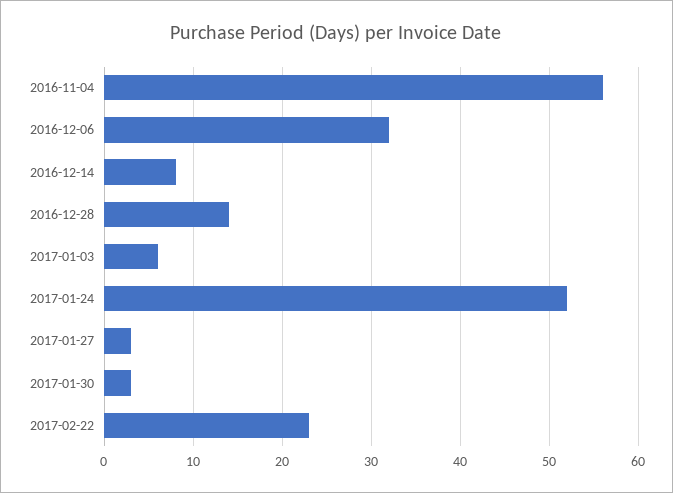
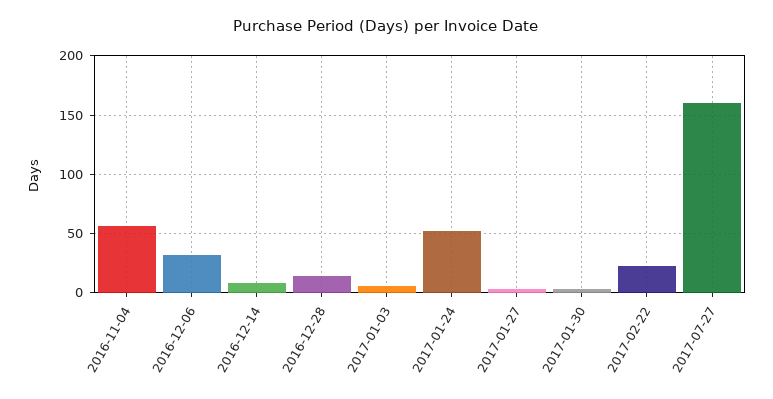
2017-07-27: none -> 160

